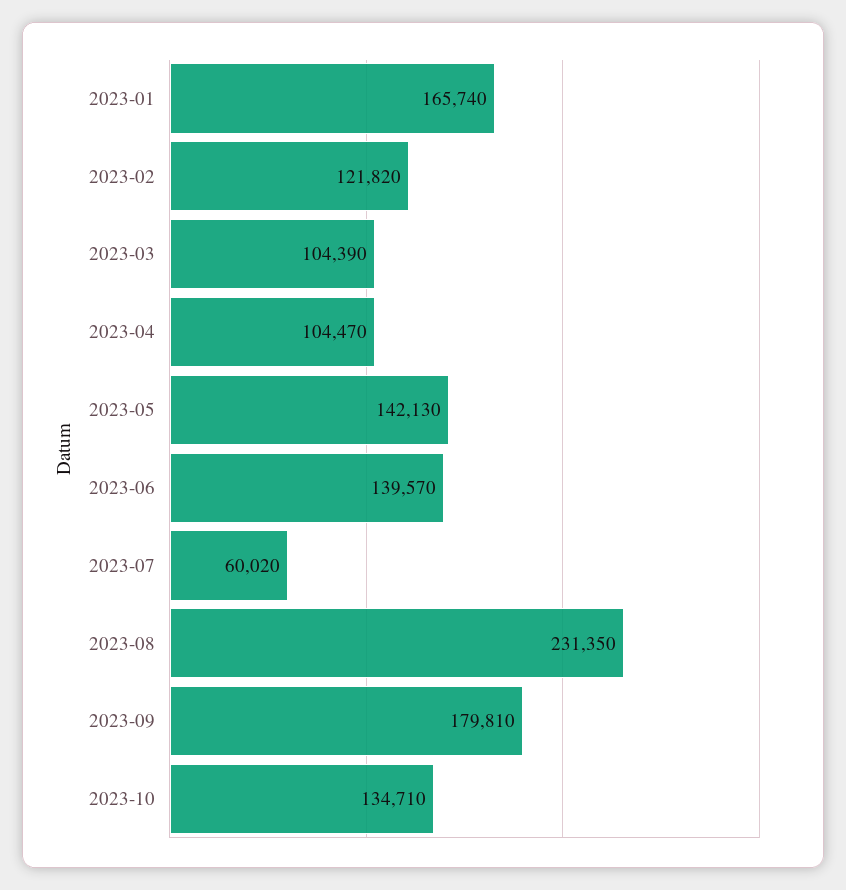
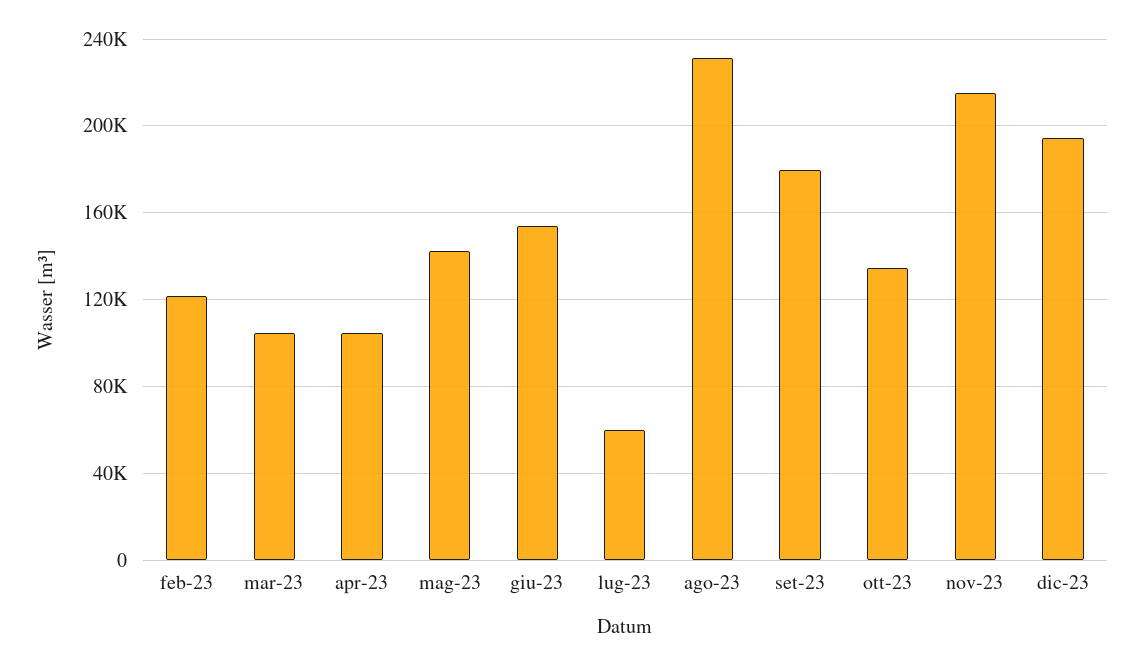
2023-01: 165740 -> none
2023-06: 139570 -> 155000
nov-23: none -> 215000
dic-23: none -> 195000

